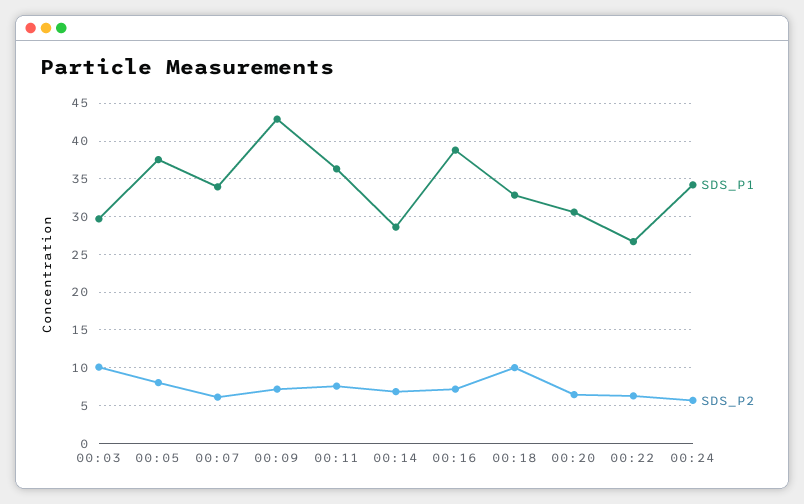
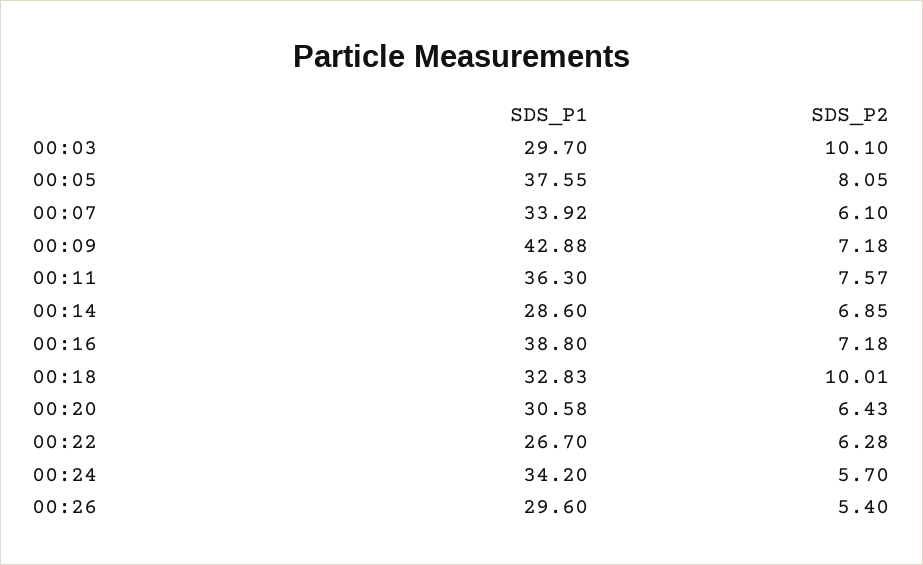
SDS_P1, 00:26: none -> 29.6
SDS_P2, 00:26: none -> 5.4

